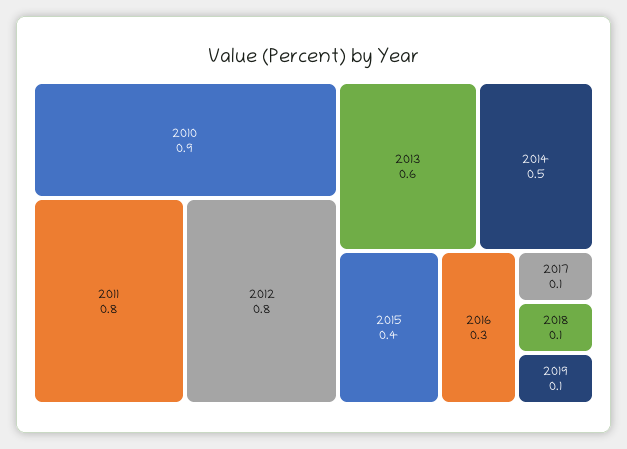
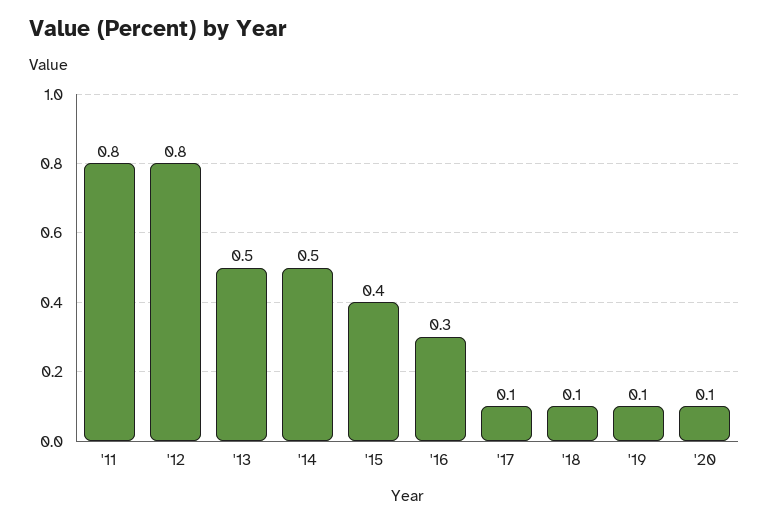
2010: 0.9 -> none
2013: 0.6 -> 0.5
'20: none -> 0.1

